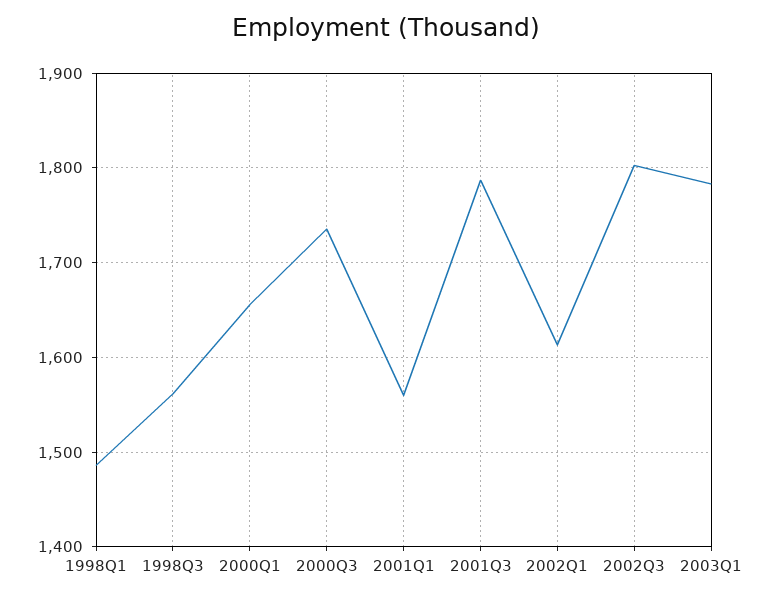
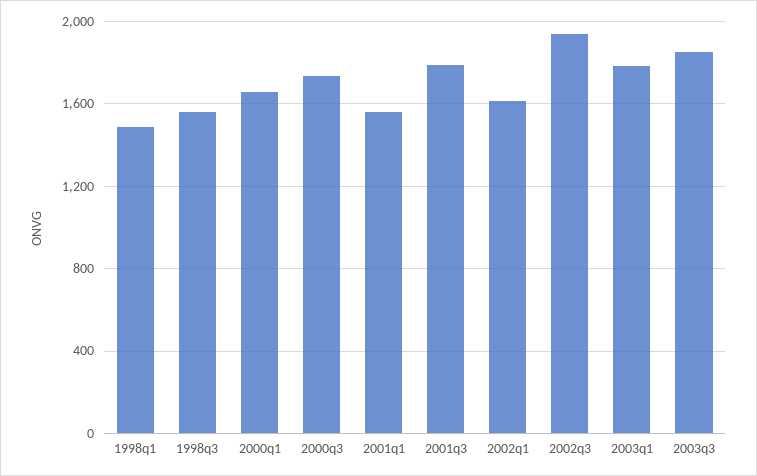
2002Q3: 1800 -> 1950
2003q3: none -> 1850

